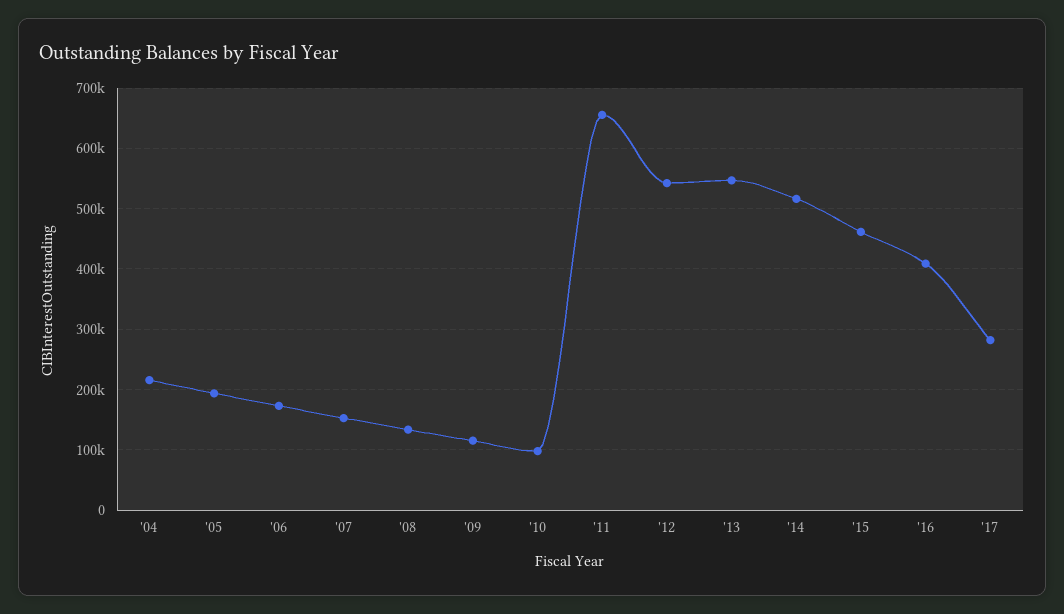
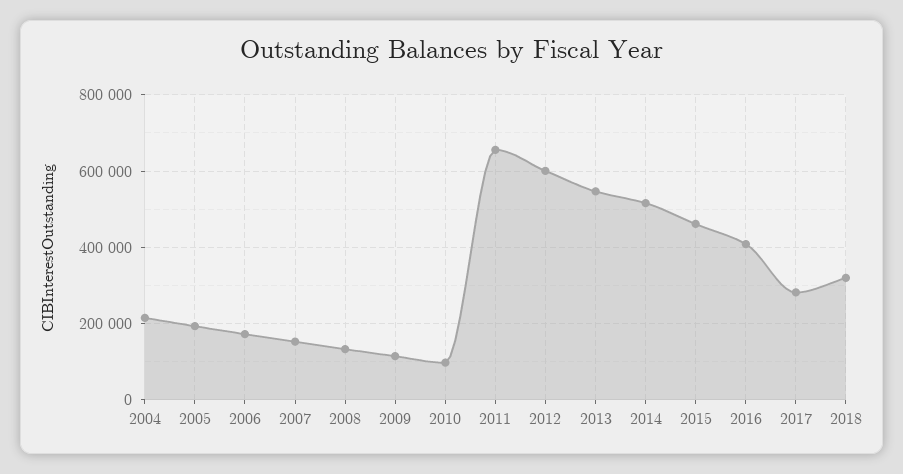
'12: 540000 -> 600000
2018: none -> 320000

